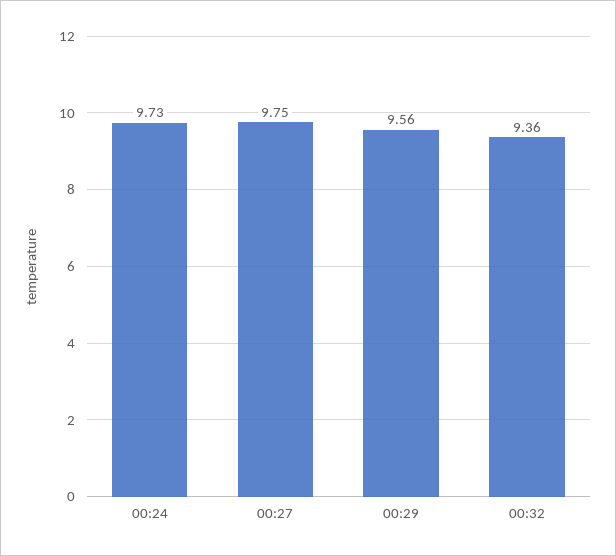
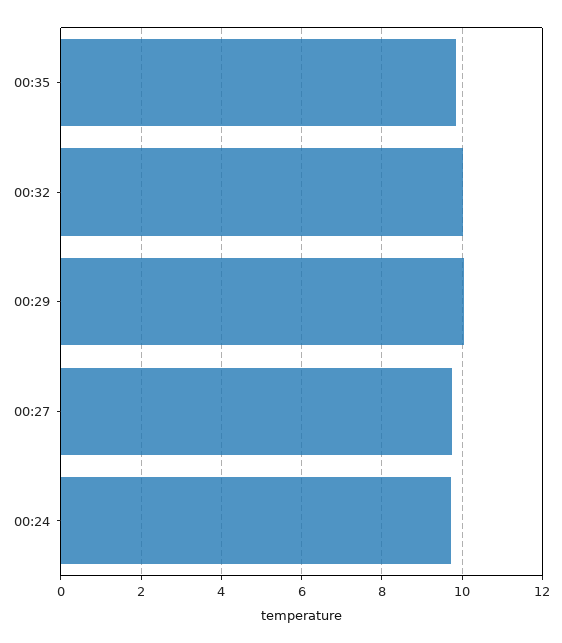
00:29: 9.56 -> 10
00:32: 9.36 -> 10
00:35: none -> 9.8

